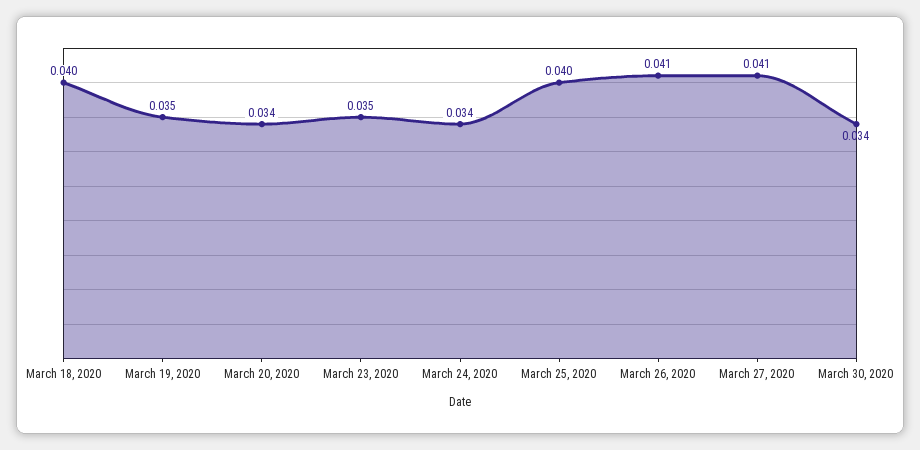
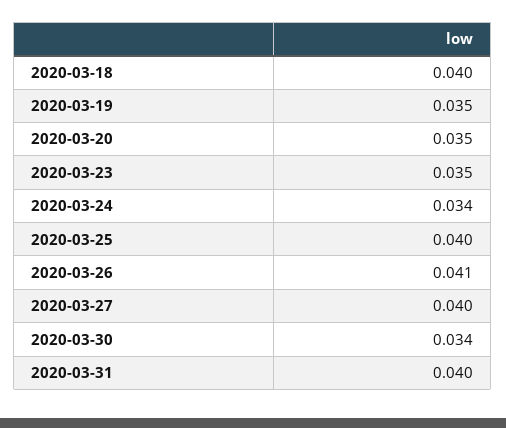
March 20, 2020: 0.034 -> 0.035
March 27, 2020: 0.041 -> 0.04
2020-03-31: none -> 0.04

